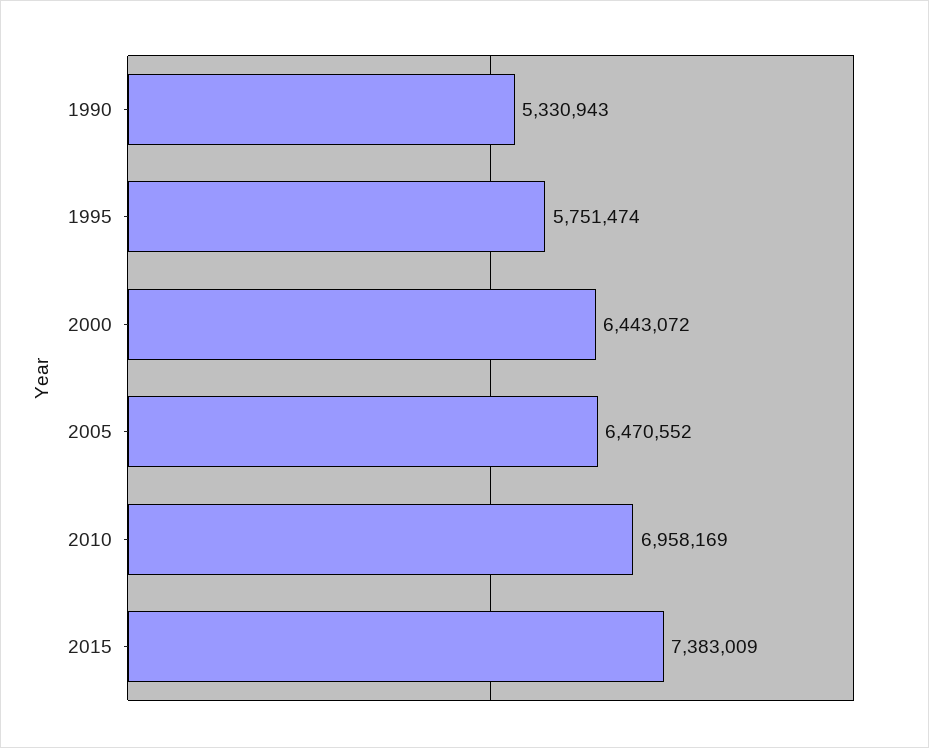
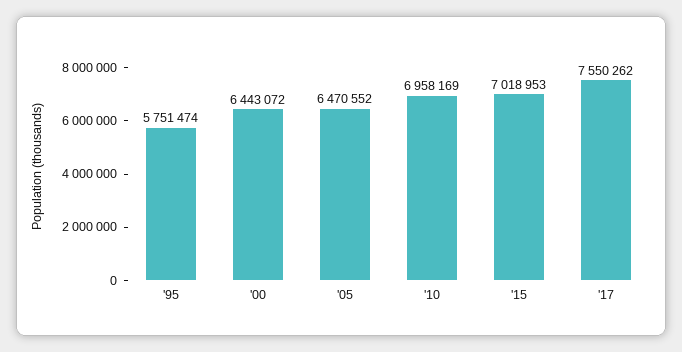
1990: 5330943 -> none
2015: 7383009 -> 7018953
'17: none -> 7550262

